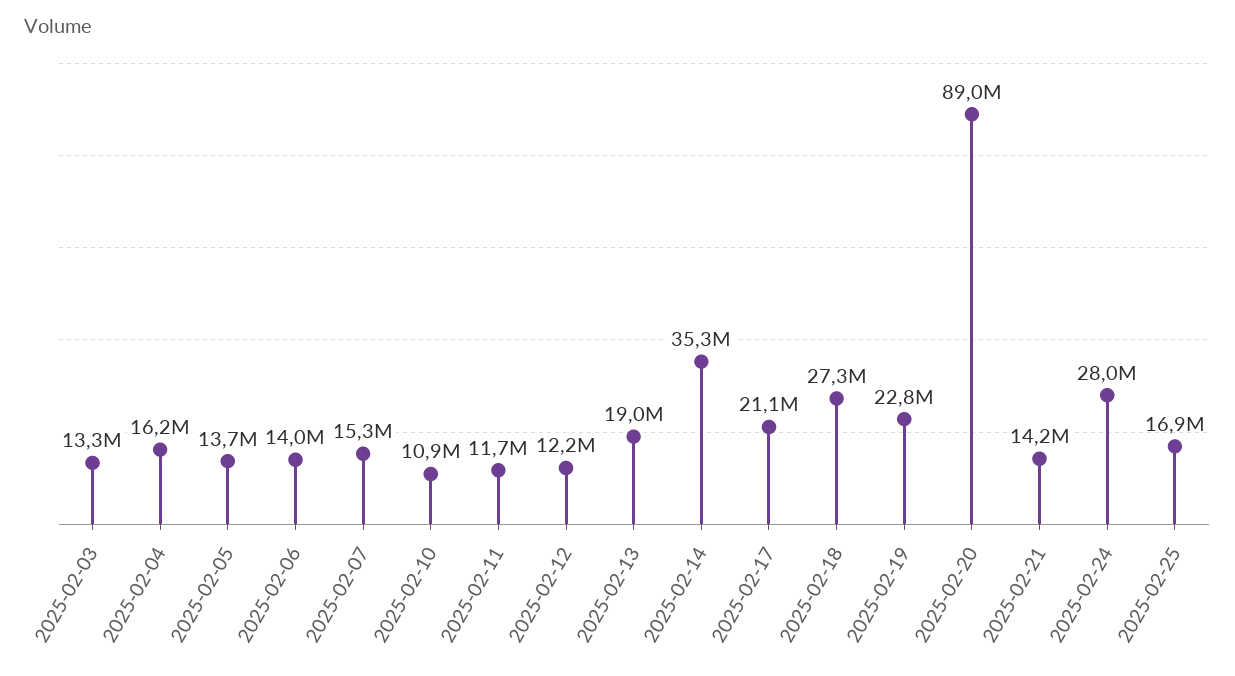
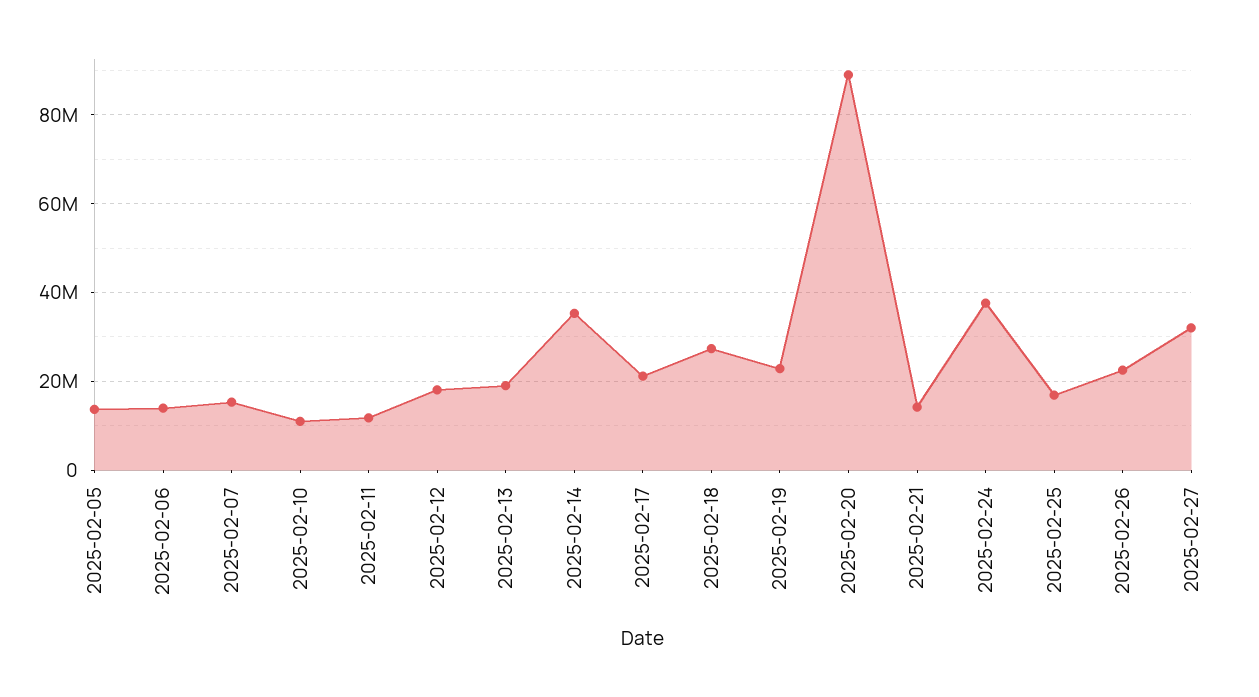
2025-02-03: 13300000 -> none
2025-02-04: 16200000 -> none
2025-02-12: 12200000 -> 18000000
2025-02-24: 28000000 -> 38000000
2025-02-26: none -> 22000000
2025-02-27: none -> 32000000

